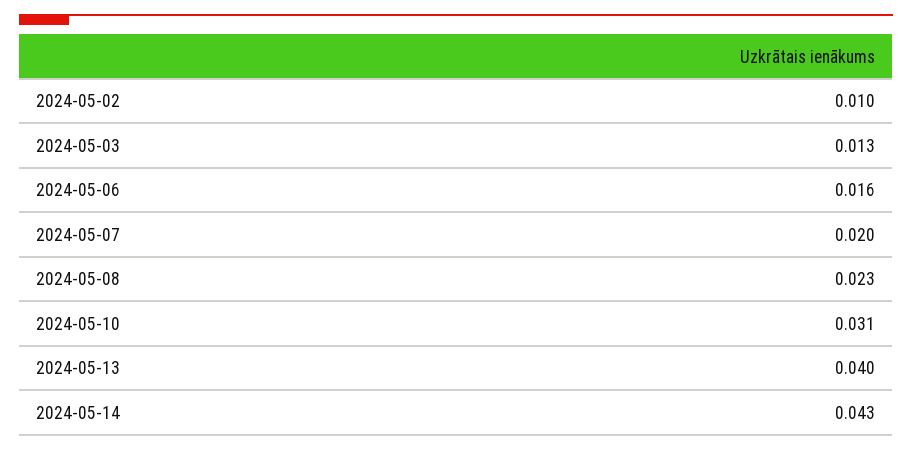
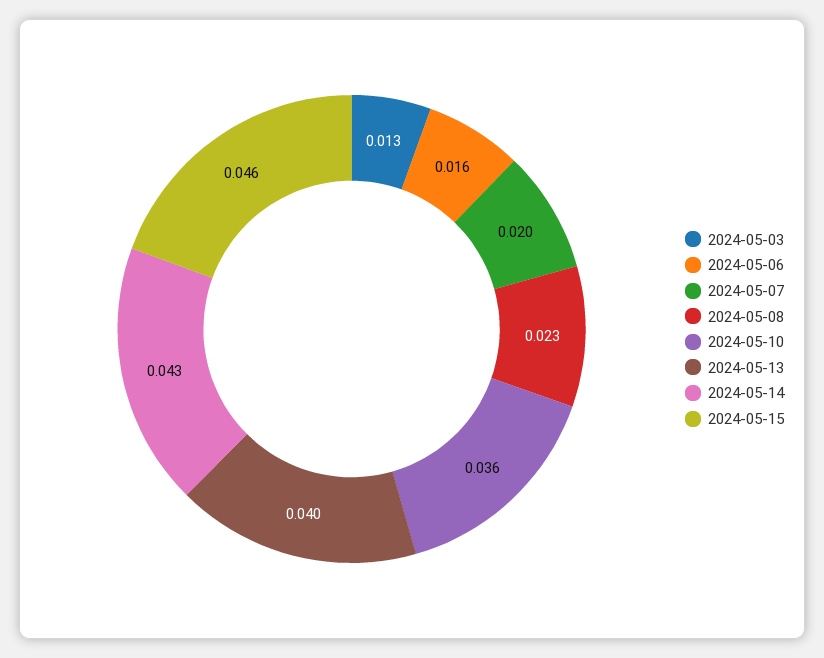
2024-05-02: 0.01 -> none
2024-05-10: 0.031 -> 0.036
2024-05-15: none -> 0.046

